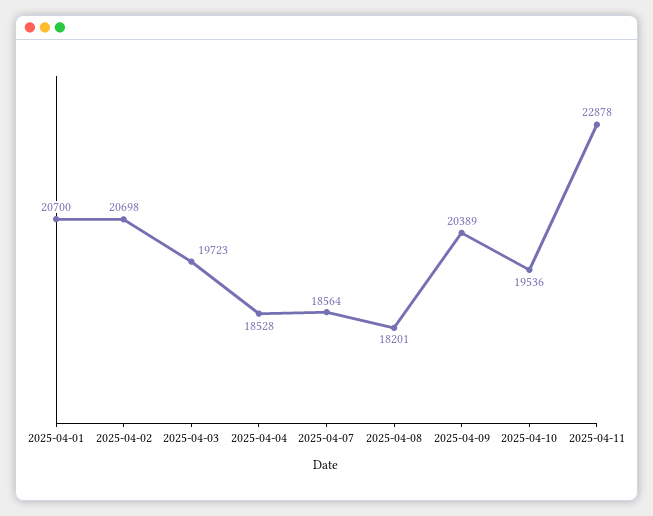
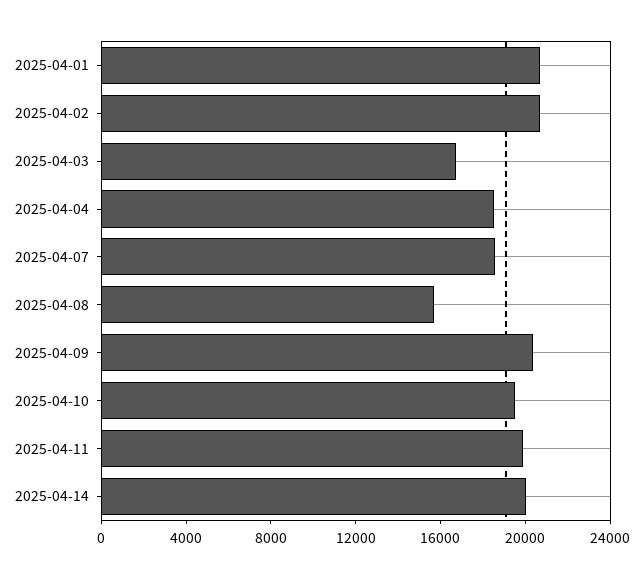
2025-04-03: 19723 -> 17000
2025-04-08: 18201 -> 16000
2025-04-11: 22878 -> 20000
2025-04-14: none -> 20000

